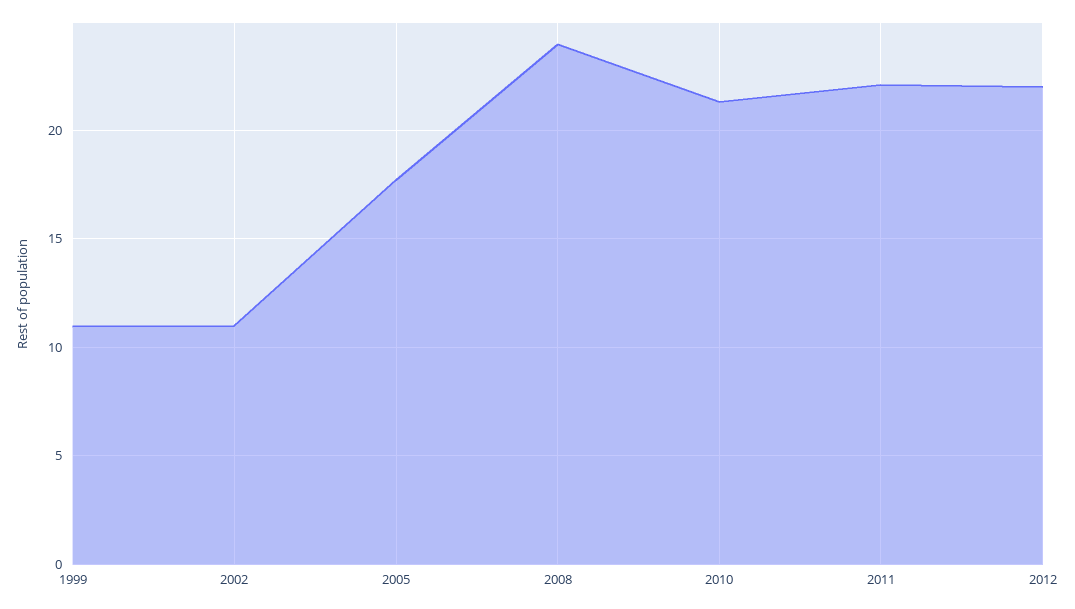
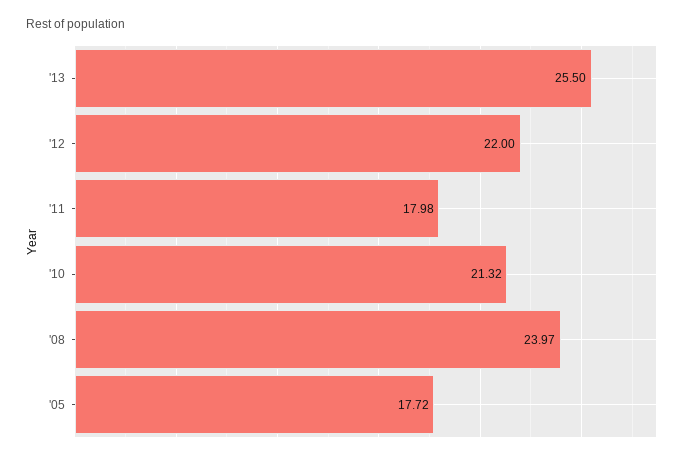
1999: 11 -> none
2002: 11 -> none
2011: 22 -> 17.98
'13: none -> 25.5

